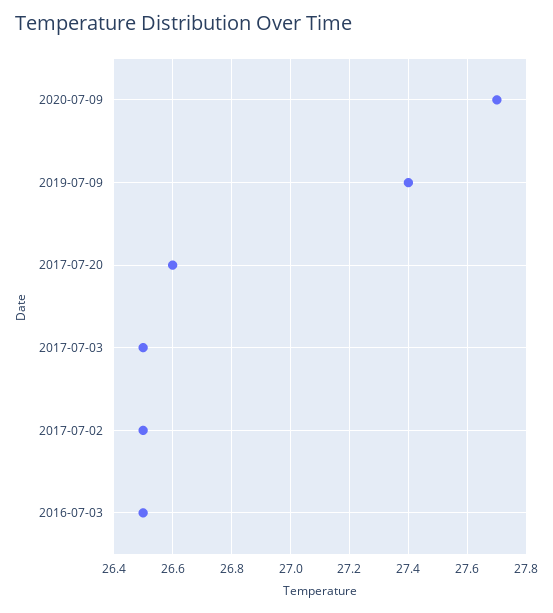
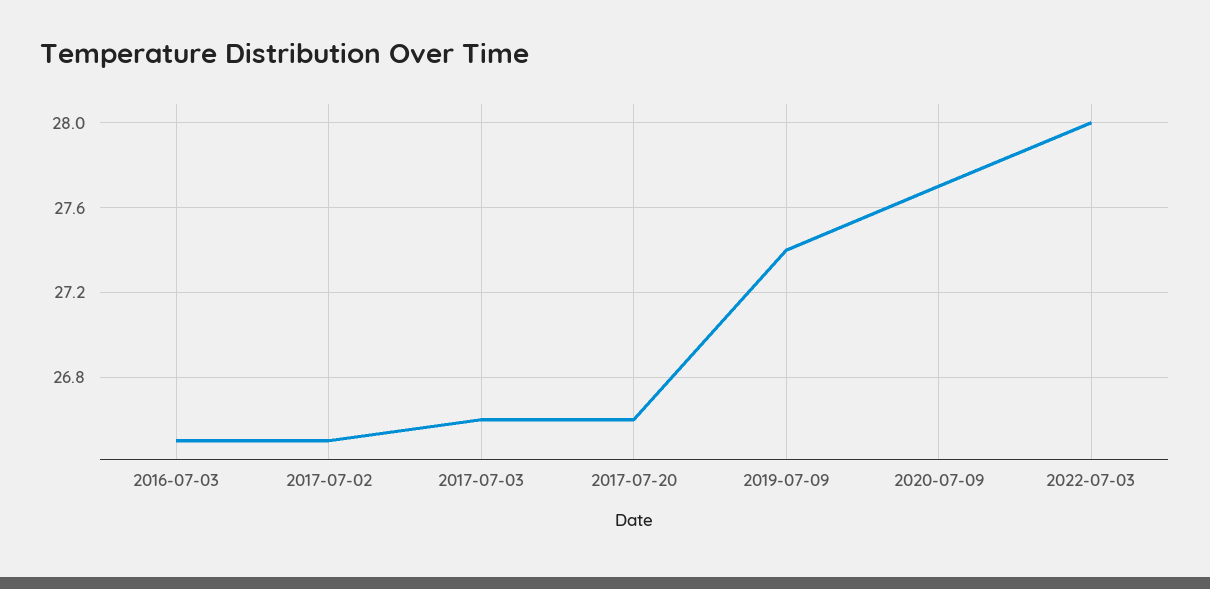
2017-07-03: 26.5 -> 26.6
2022-07-03: none -> 28

